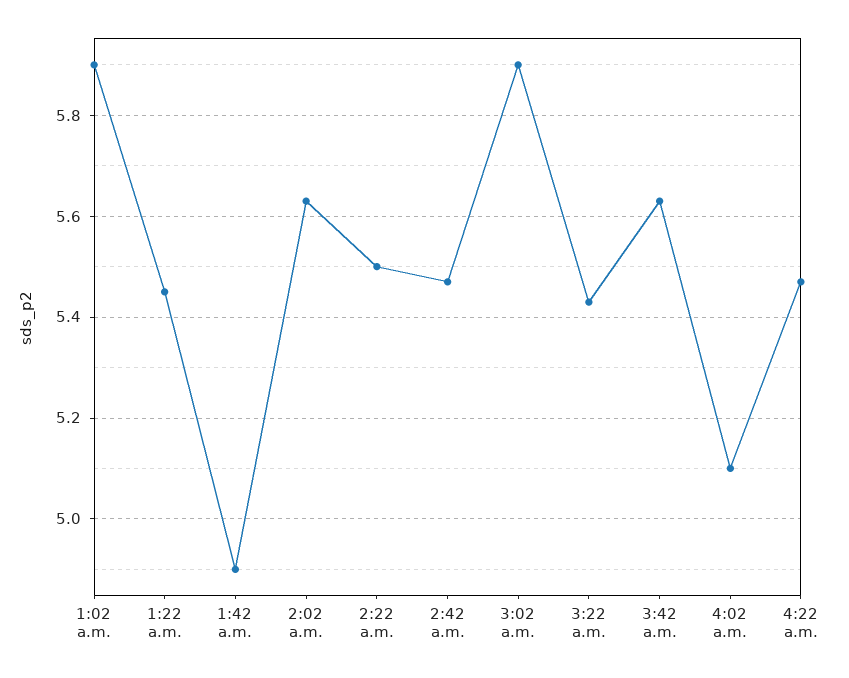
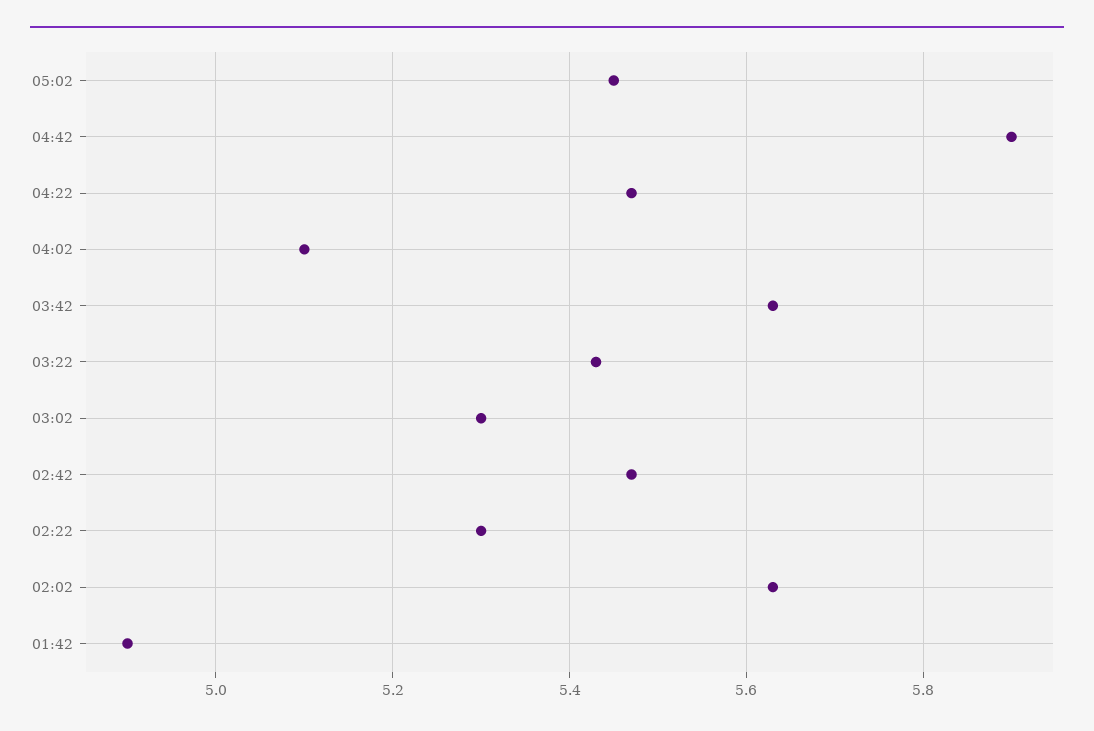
1:02 a.m.: 5.9 -> none
1:22 a.m.: 5.45 -> none
2:22 a.m.: 5.5 -> 5.3
3:02 a.m.: 5.9 -> 5.3
05:02: none -> 5.45
04:42: none -> 5.9

